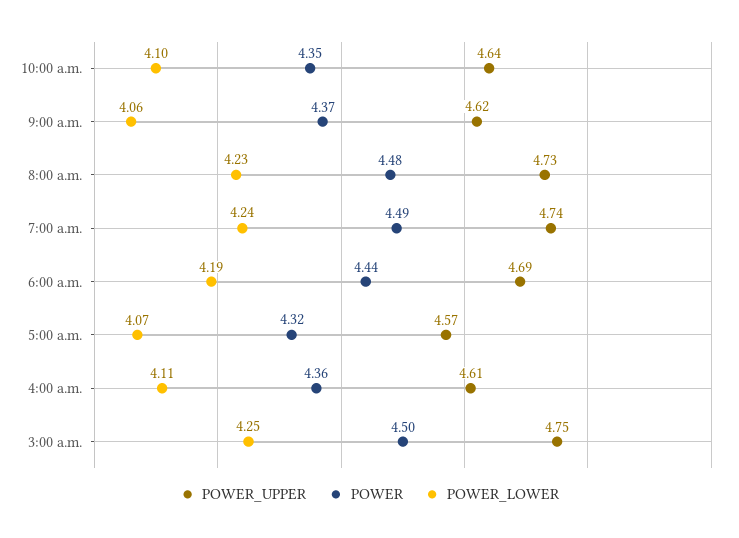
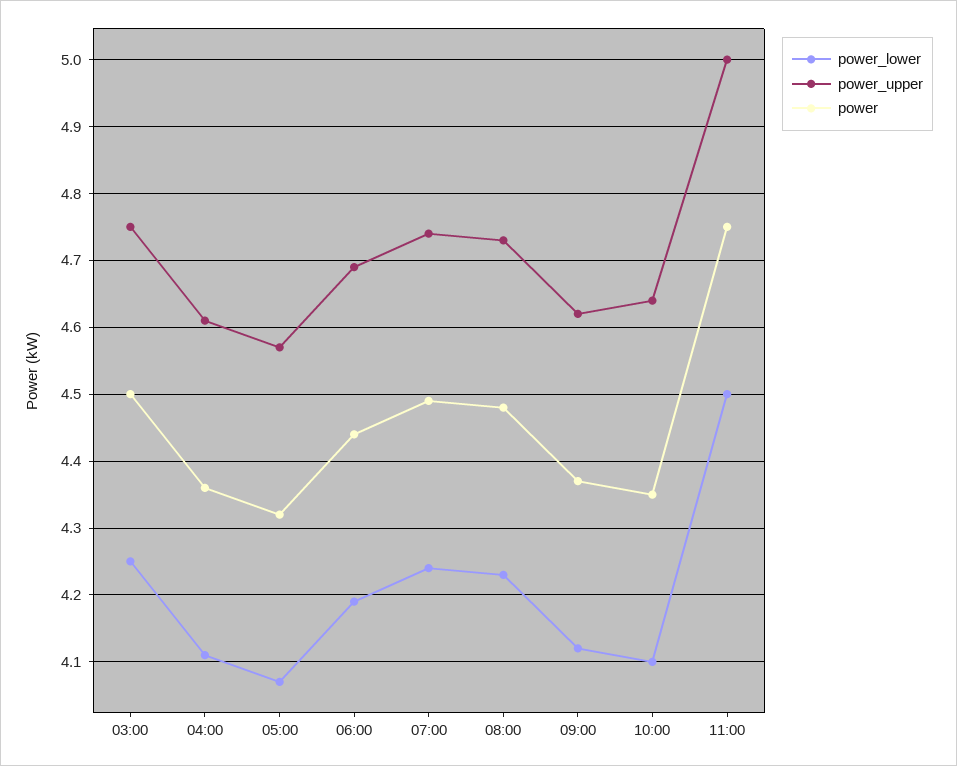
POWER_LOWER, 9:00 a.m.: 4.06 -> 4.12
POWER_LOWER, 11:00: none -> 4.5
POWER_UPPER, 11:00: none -> 5
POWER, 11:00: none -> 4.75

